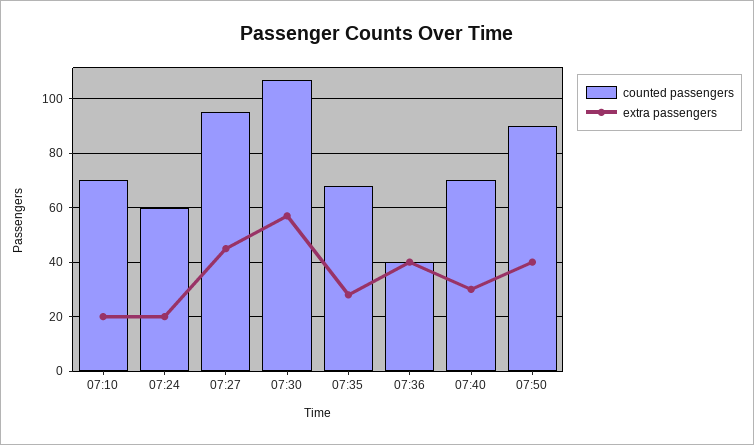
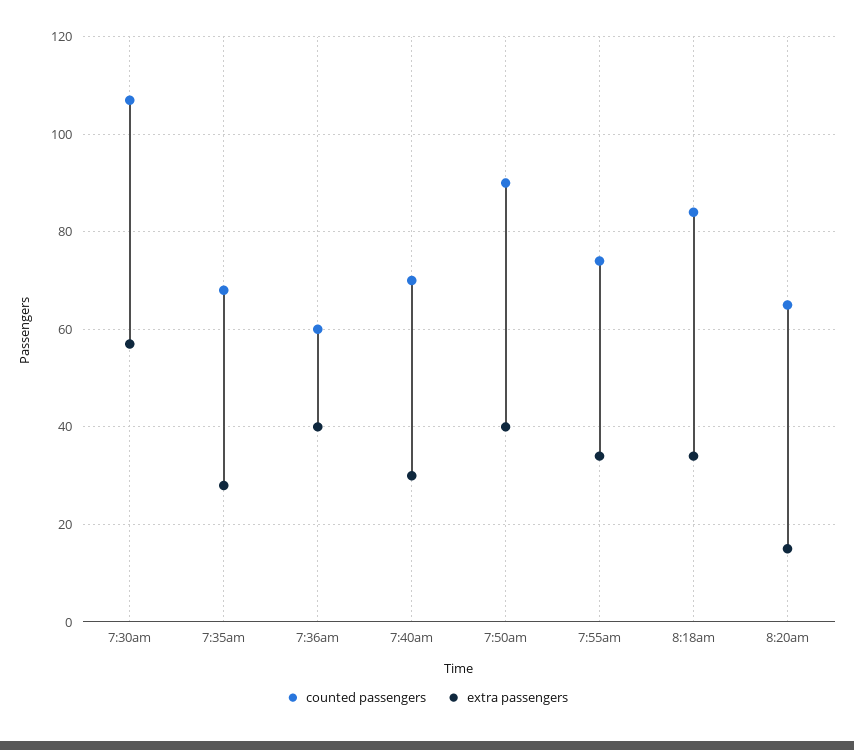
counted passengers, 07:10: 70 -> none
extra passengers, 07:10: 20 -> none
counted passengers, 07:24: 60 -> none
extra passengers, 07:24: 20 -> none
counted passengers, 07:27: 95 -> none
extra passengers, 07:27: 45 -> none
counted passengers, 07:36: 40 -> 60
counted passengers, 7:55am: none -> 75
extra passengers, 7:55am: none -> 35
counted passengers, 8:18am: none -> 85
extra passengers, 8:18am: none -> 35
counted passengers, 8:20am: none -> 65
extra passengers, 8:20am: none -> 15

